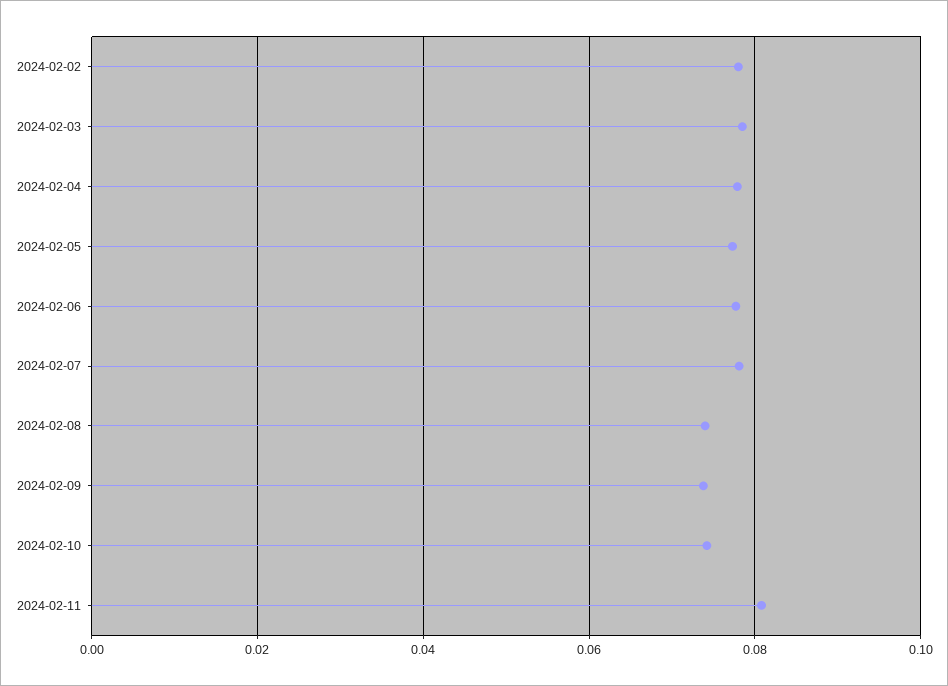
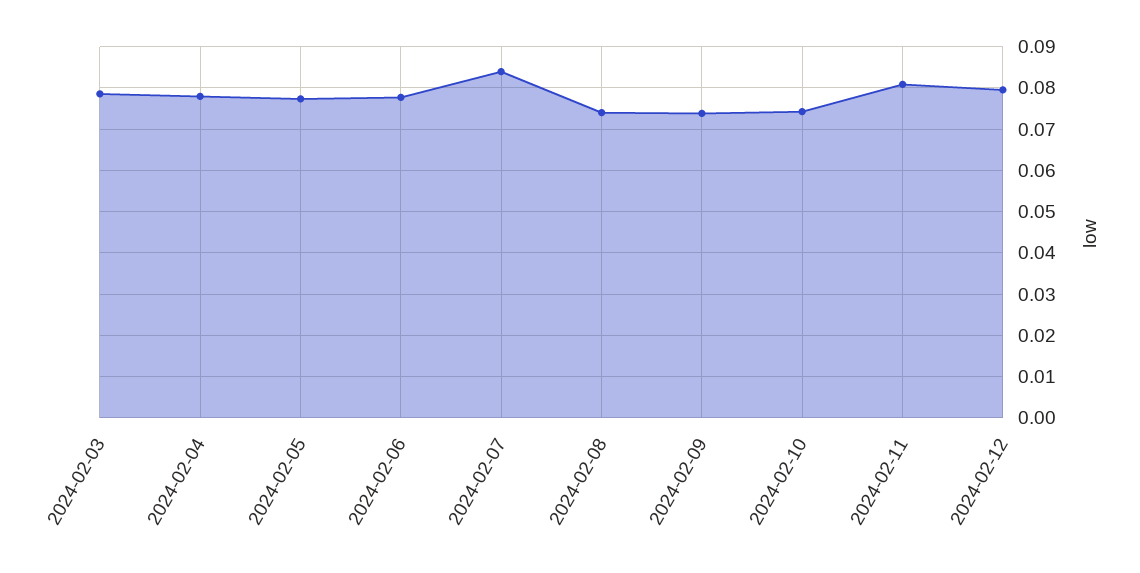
2024-02-02: 0.078 -> none
2024-02-07: 0.078 -> 0.084
2024-02-12: none -> 0.08

